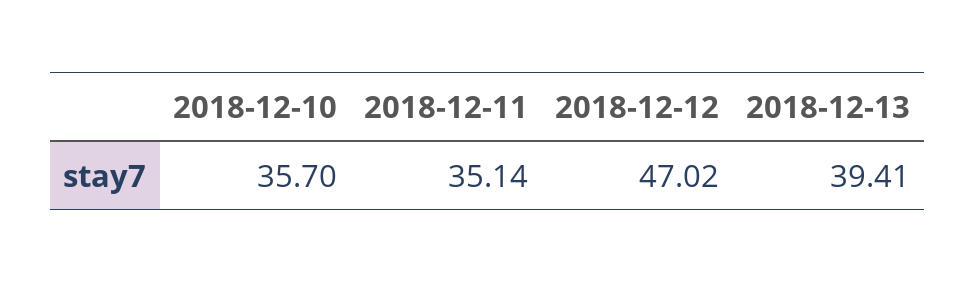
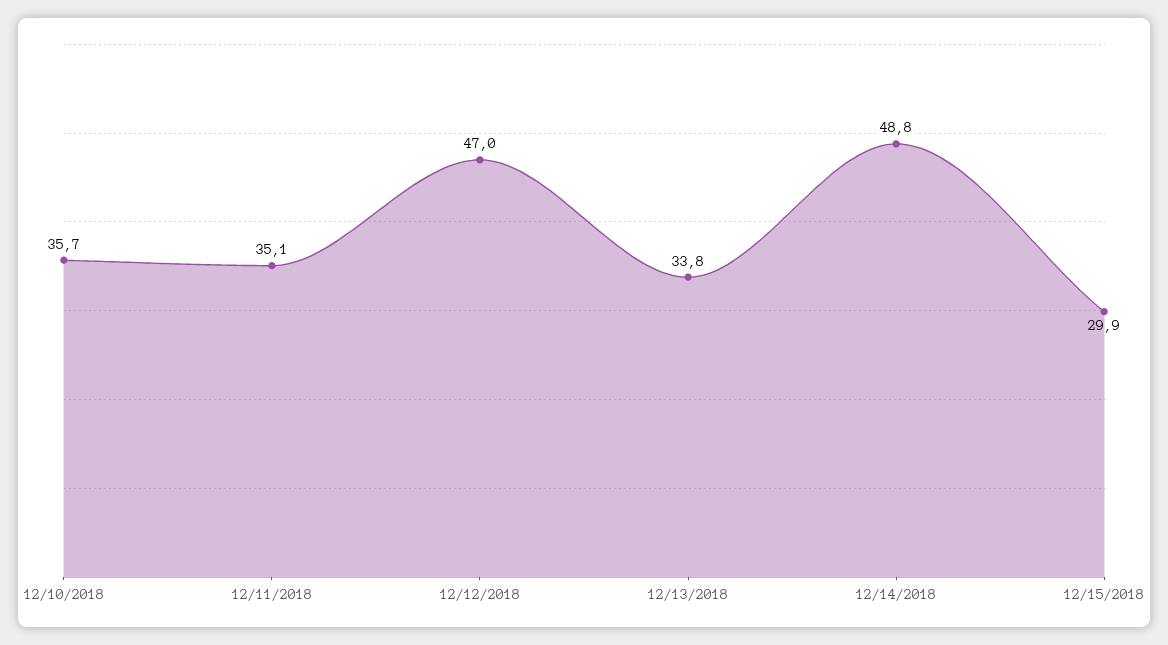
2018-12-13: 39.41 -> 33.8
12/14/2018: none -> 48.8
12/15/2018: none -> 29.9

